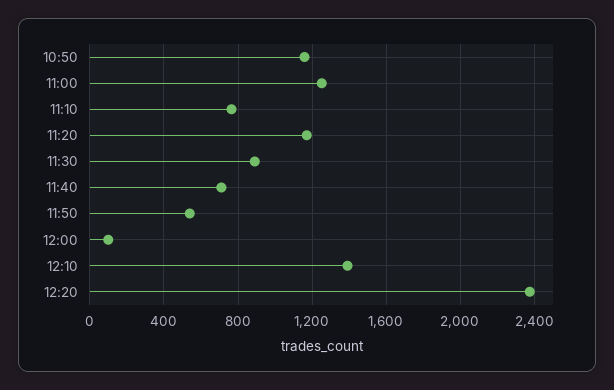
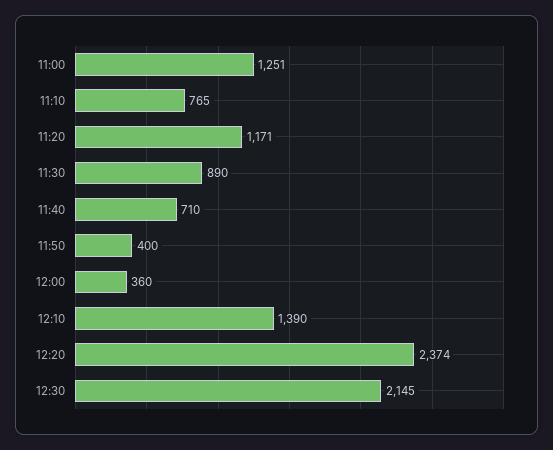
10:50: 1150 -> none
11:50: 550 -> 400
12:00: 100 -> 360
12:30: none -> 2145

